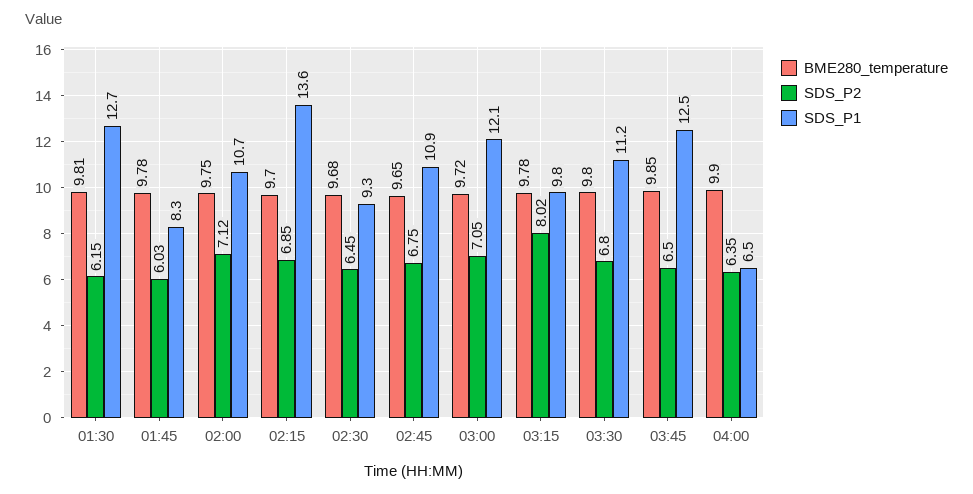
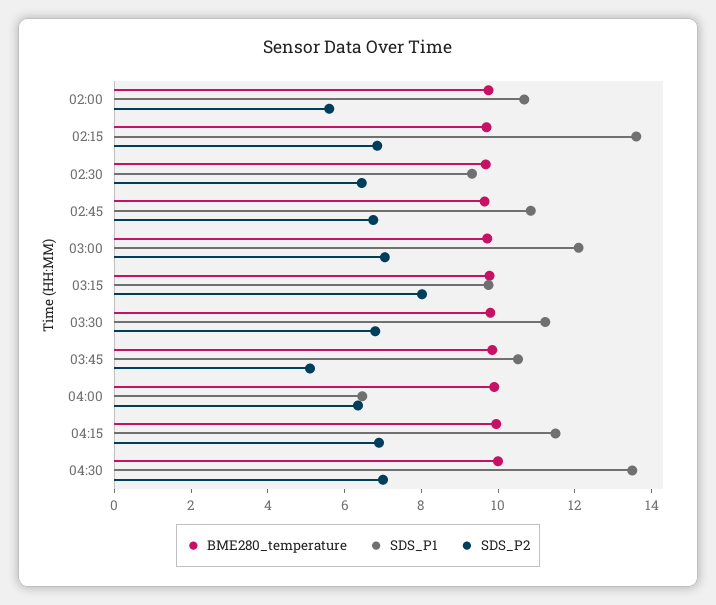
BME280_temperature, 01:30: 9.81 -> none
SDS_P2, 01:30: 6.15 -> none
SDS_P1, 01:30: 12.7 -> none
BME280_temperature, 01:45: 9.78 -> none
SDS_P2, 01:45: 6.03 -> none
SDS_P1, 01:45: 8.3 -> none
SDS_P2, 02:00: 7.12 -> 5.5
SDS_P2, 03:45: 6.5 -> 5
SDS_P1, 03:45: 12.5 -> 10.5
BME280_temperature, 04:15: none -> 10
SDS_P1, 04:15: none -> 11.5
SDS_P2, 04:15: none -> 7
BME280_temperature, 04:30: none -> 10
SDS_P1, 04:30: none -> 13.5
SDS_P2, 04:30: none -> 7

